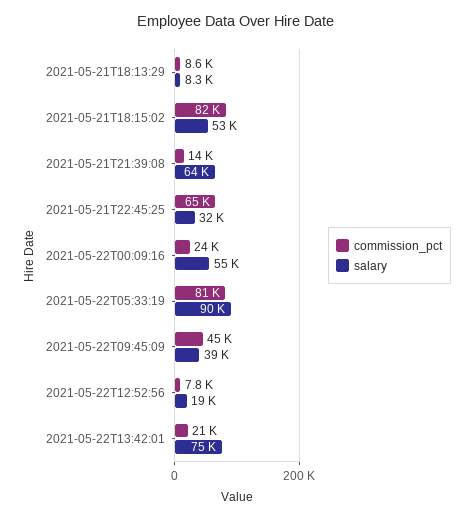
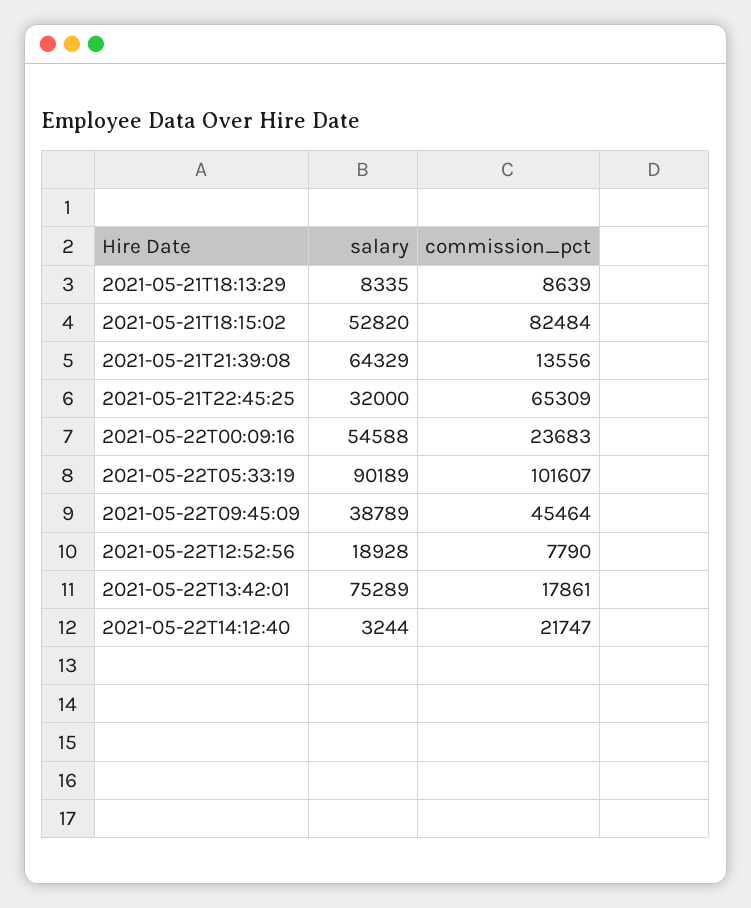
commission_pct, 2021-05-22T05:33:19: 81000 -> 101607
commission_pct, 2021-05-22T13:42:01: 21000 -> 17861
salary, 2021-05-22T14:12:40: none -> 3244
commission_pct, 2021-05-22T14:12:40: none -> 21747

